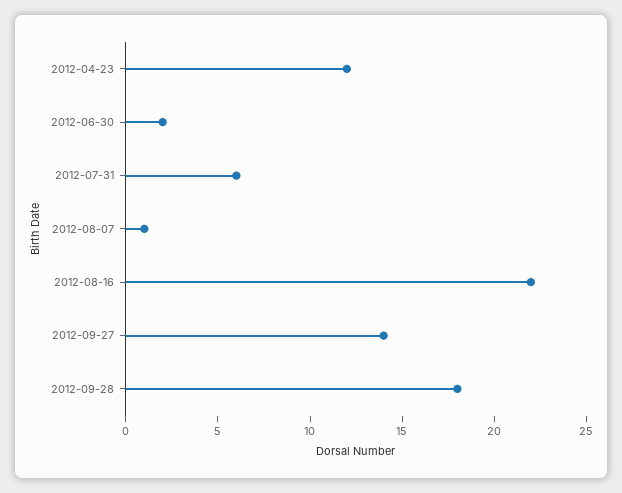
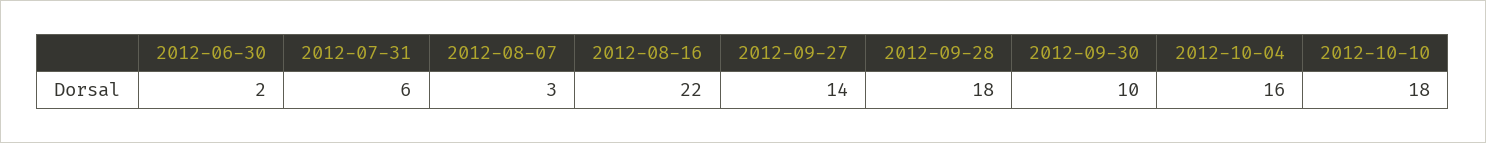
2012-04-23: 12 -> none
2012-08-07: 1 -> 3
2012-09-30: none -> 10
2012-10-04: none -> 16
2012-10-10: none -> 18

